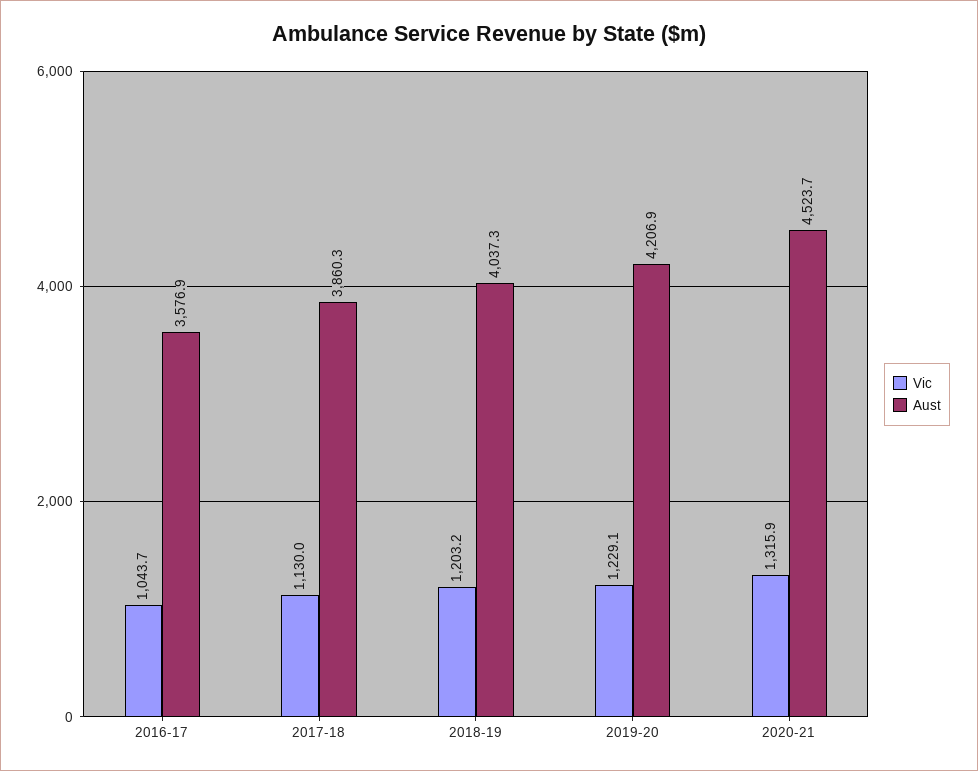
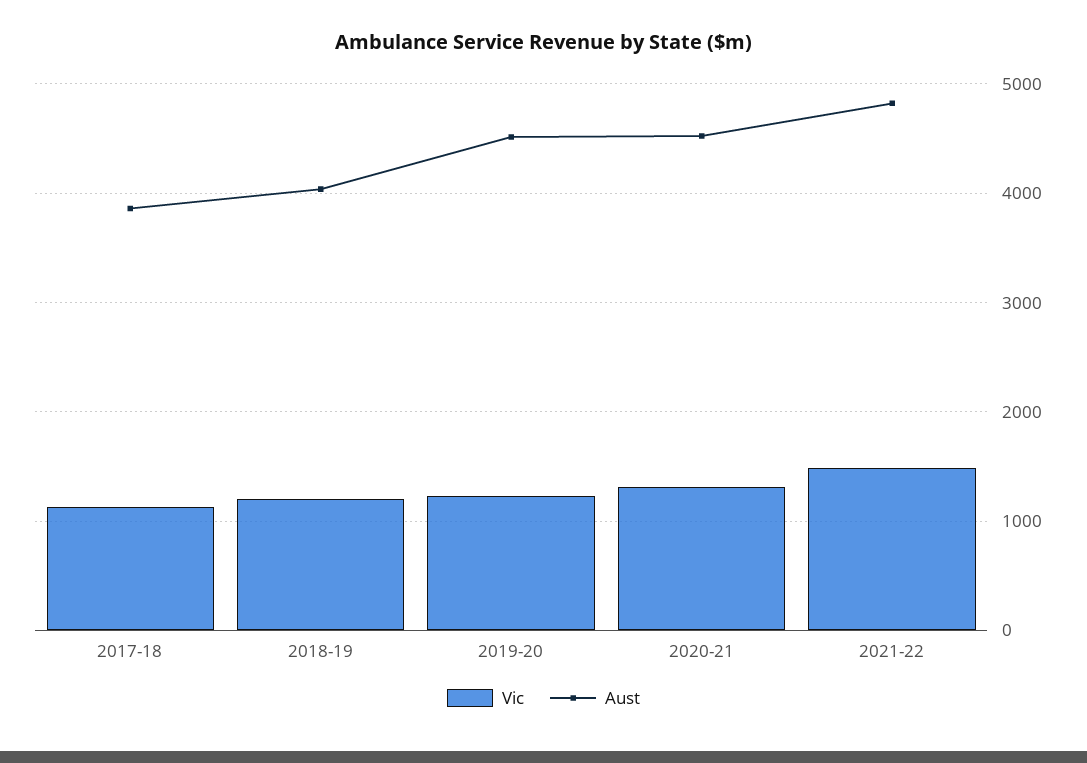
Vic, 2016-17: 1043.7 -> none
Aust, 2016-17: 3576.9 -> none
Aust, 2019-20: 4206.9 -> 4500
Vic, 2021-22: none -> 1500
Aust, 2021-22: none -> 4800

